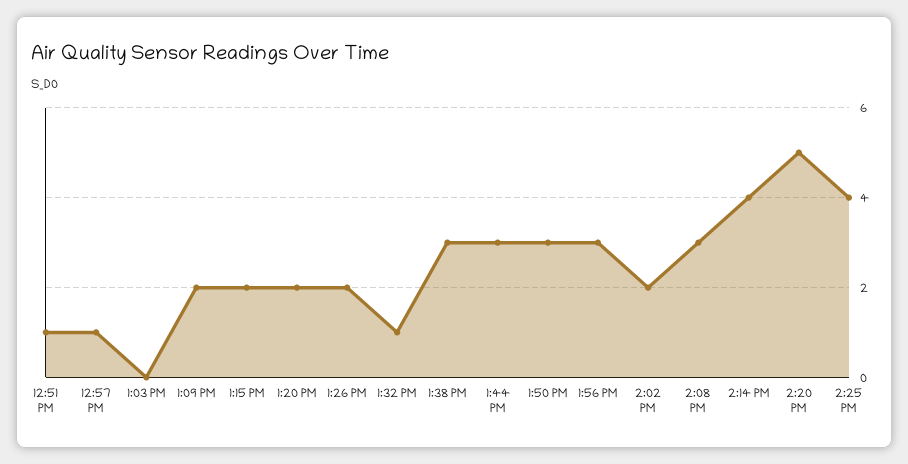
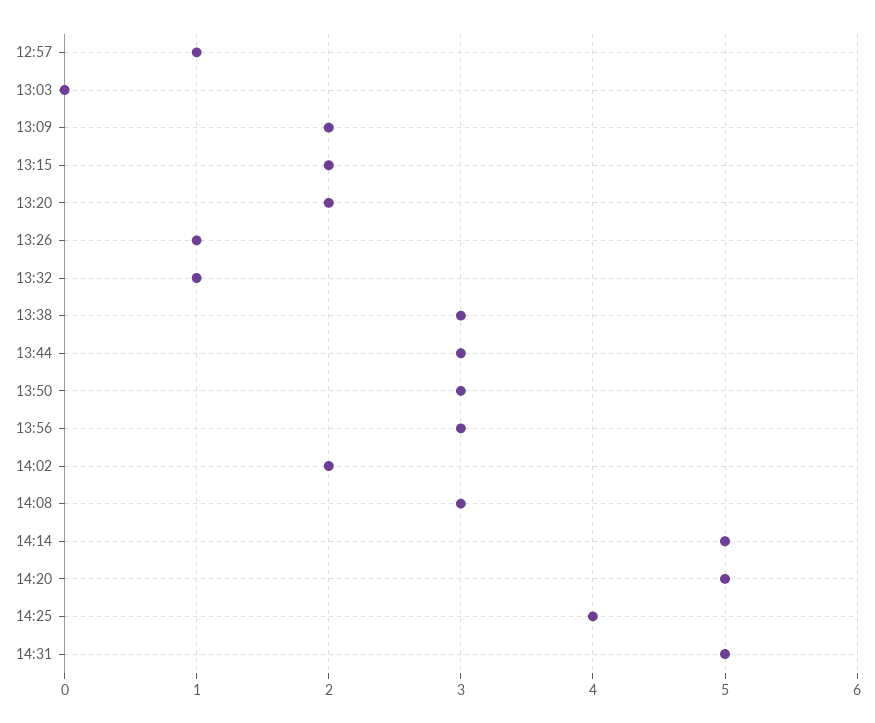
12:51 PM: 1 -> none
1:26 PM: 2 -> 1
2:14 PM: 4 -> 5
14:31: none -> 5

